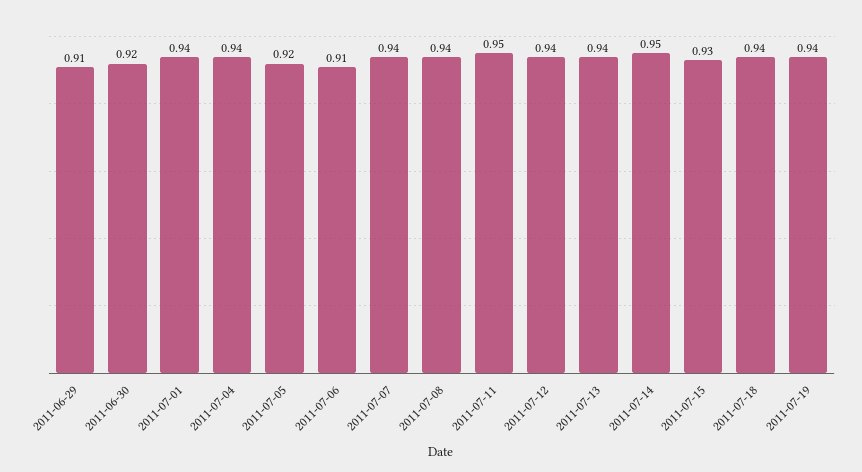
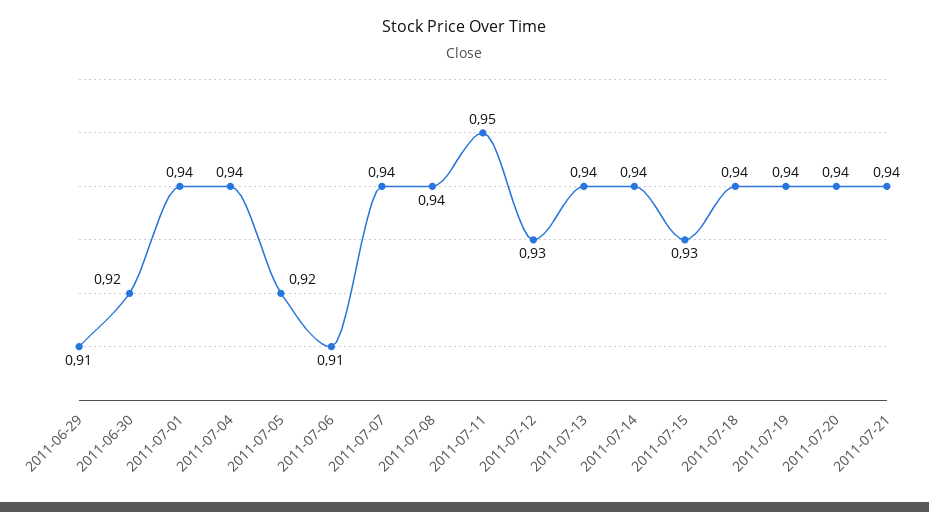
2011-07-12: 0.94 -> 0.93
2011-07-14: 0.95 -> 0.94
2011-07-20: none -> 0.94
2011-07-21: none -> 0.94

